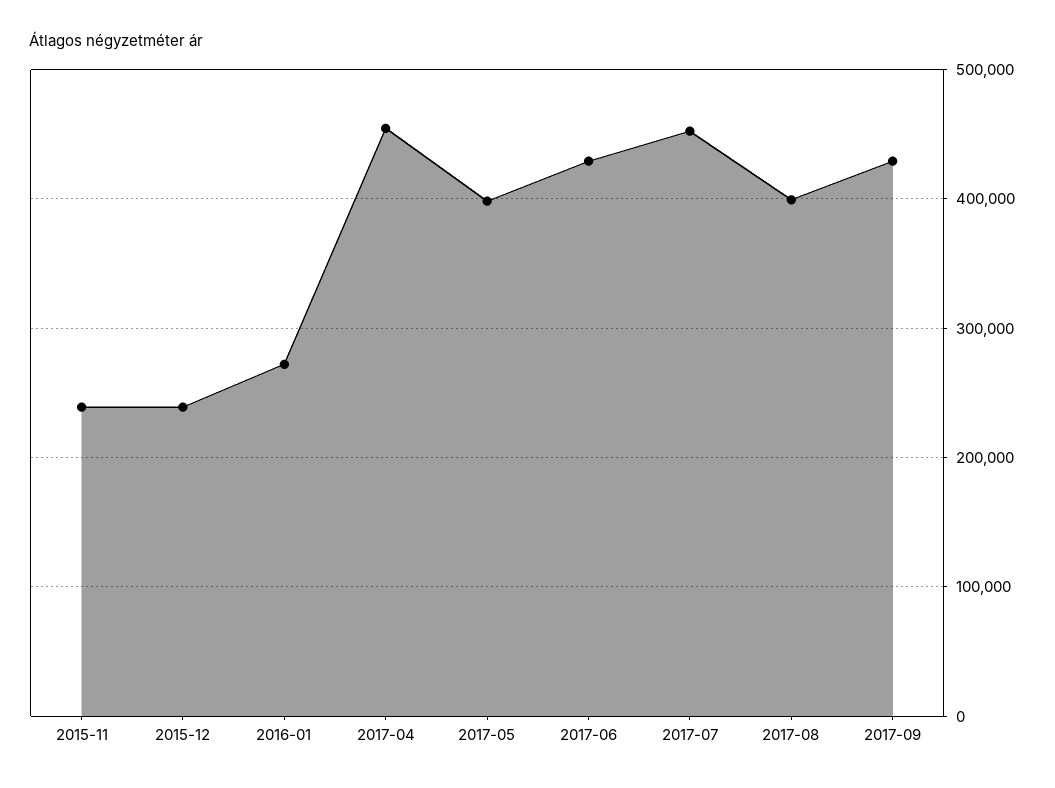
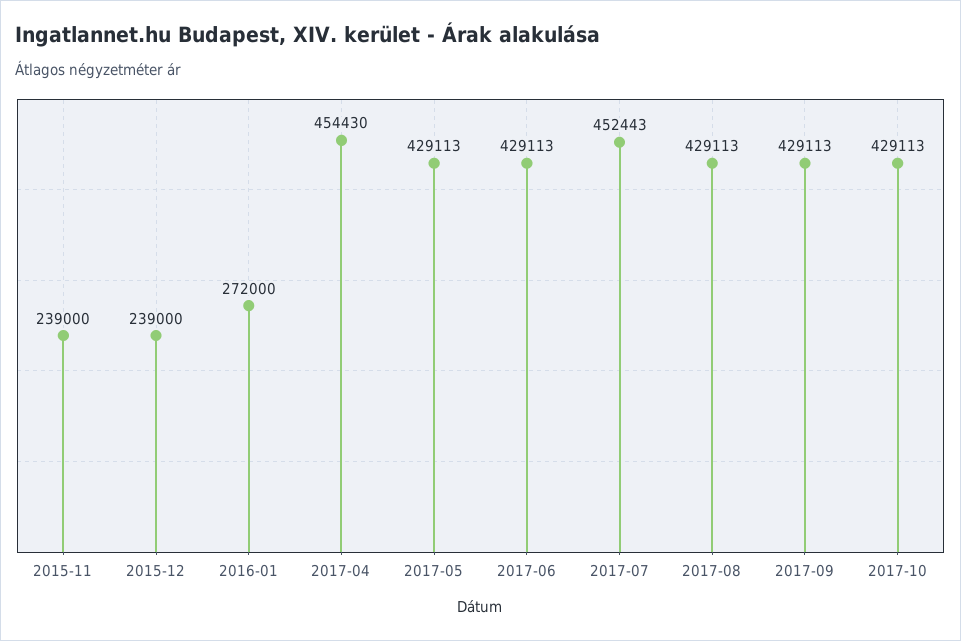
2017-05: 400000 -> 429113
2017-08: 400000 -> 429113
2017-10: none -> 429113

